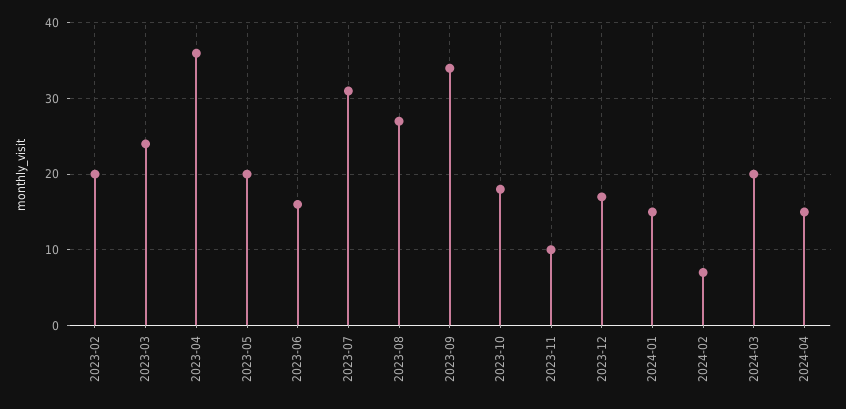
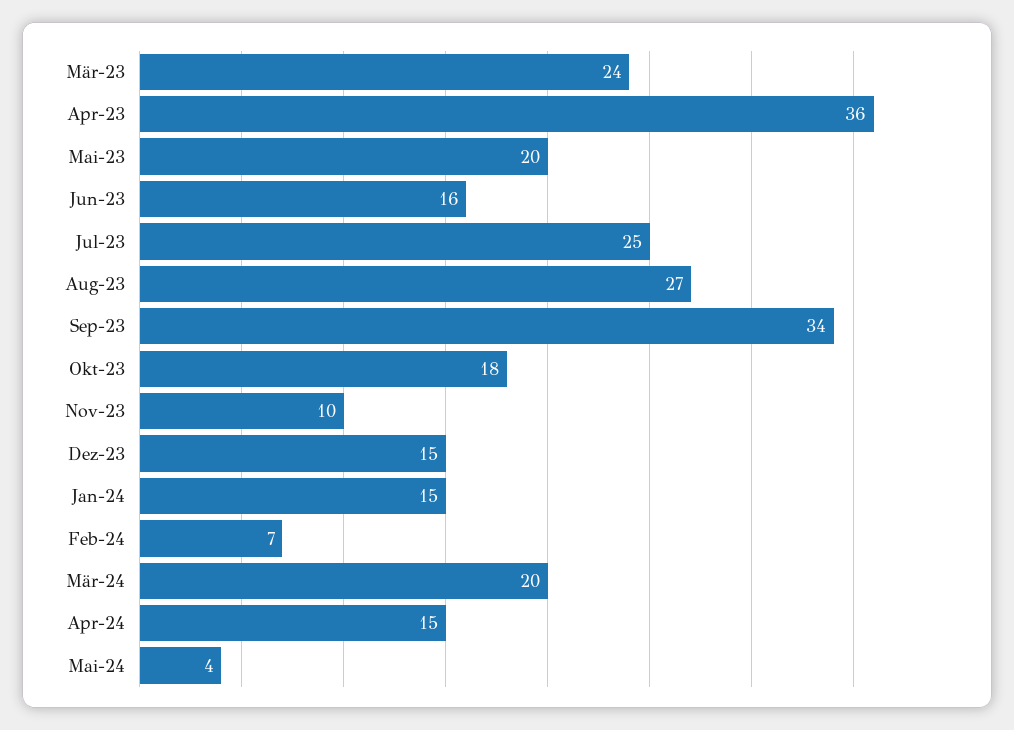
2023-02: 20 -> none
2023-07: 31 -> 25
2023-12: 17 -> 15
Mai-24: none -> 4

